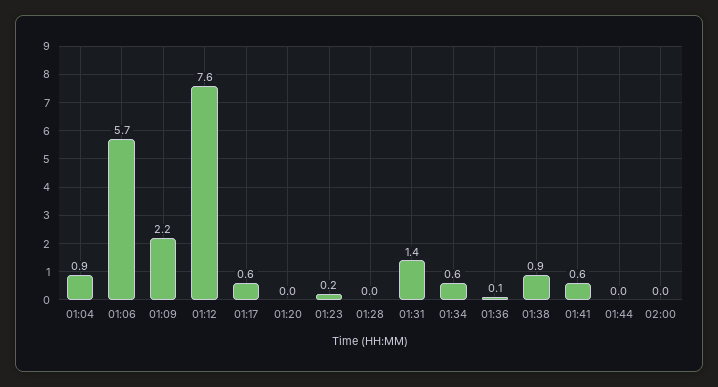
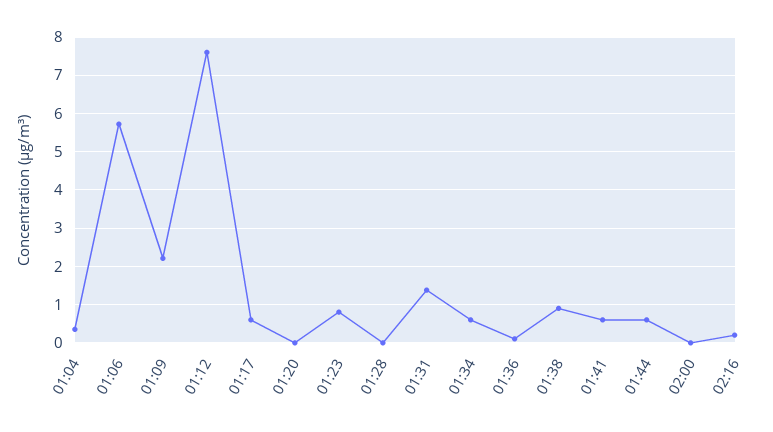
01:04: 0.9 -> 0.4
01:23: 0.2 -> 0.8
01:44: 0 -> 0.6
02:16: none -> 0.2

